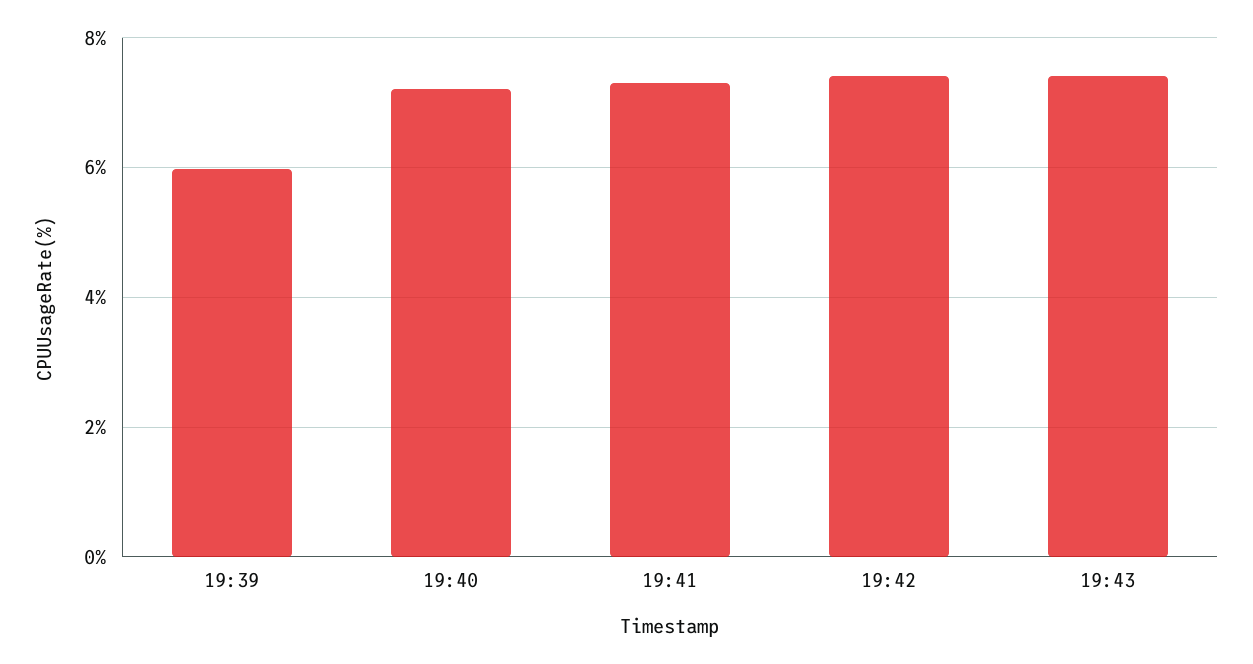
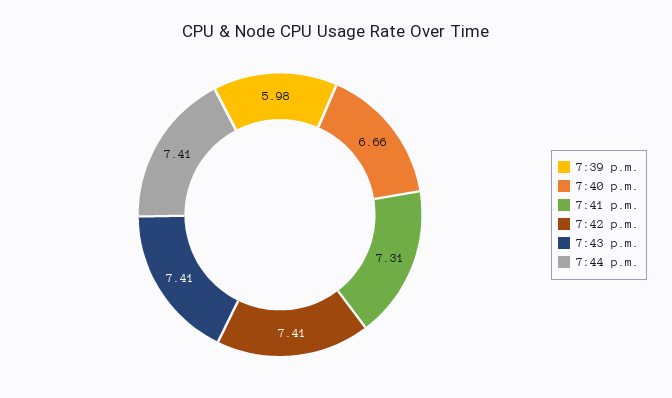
19:40: 7.2 -> 6.66
7:44 p.m.: none -> 7.41

